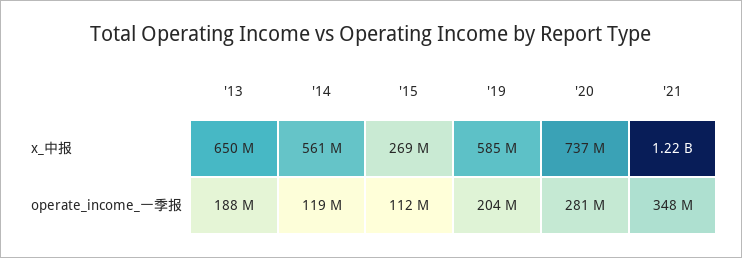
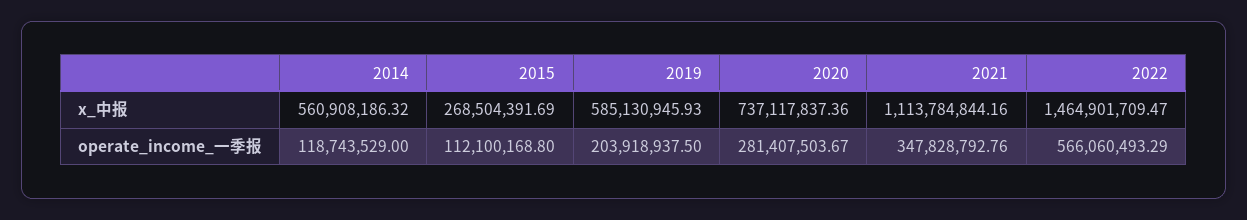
'13, x_中报: 650000000 -> none
'21, x_中报: 1220000000 -> 1113784844.16
'13, operate_income_一季报: 188000000 -> none
2022, x_中报: none -> 1464901709.47
2022, operate_income_一季报: none -> 566060493.29

